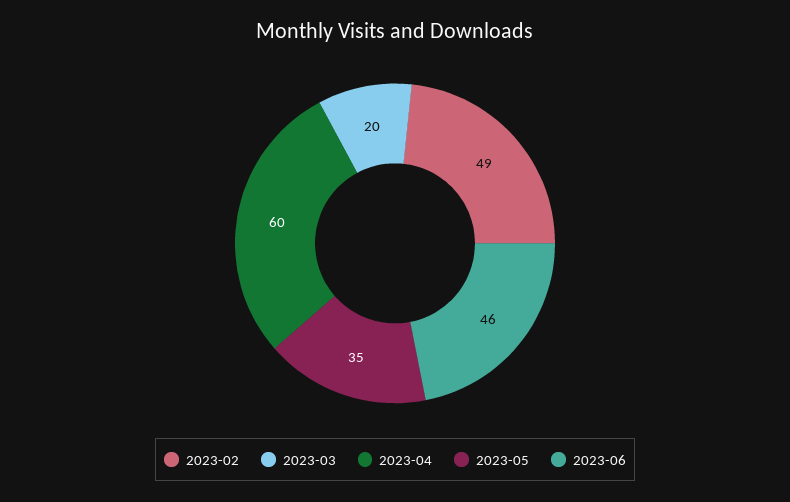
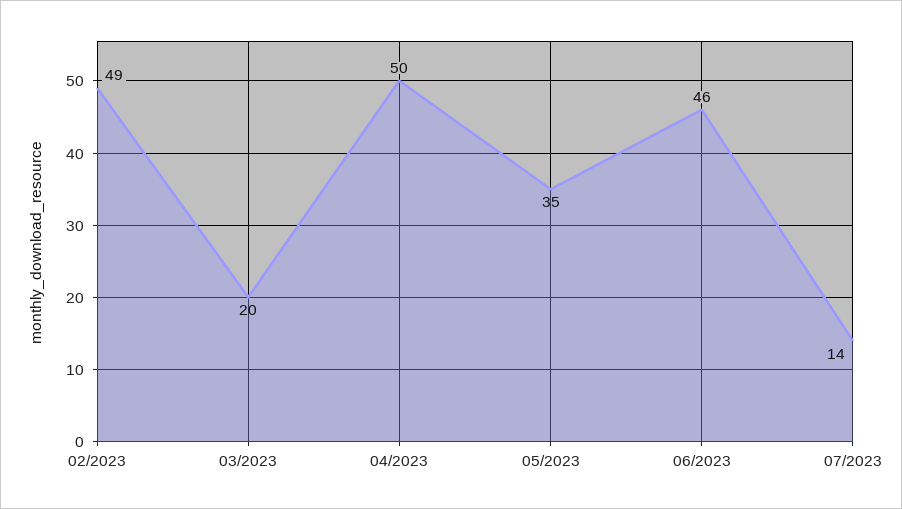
2023-04: 60 -> 50
07/2023: none -> 14

